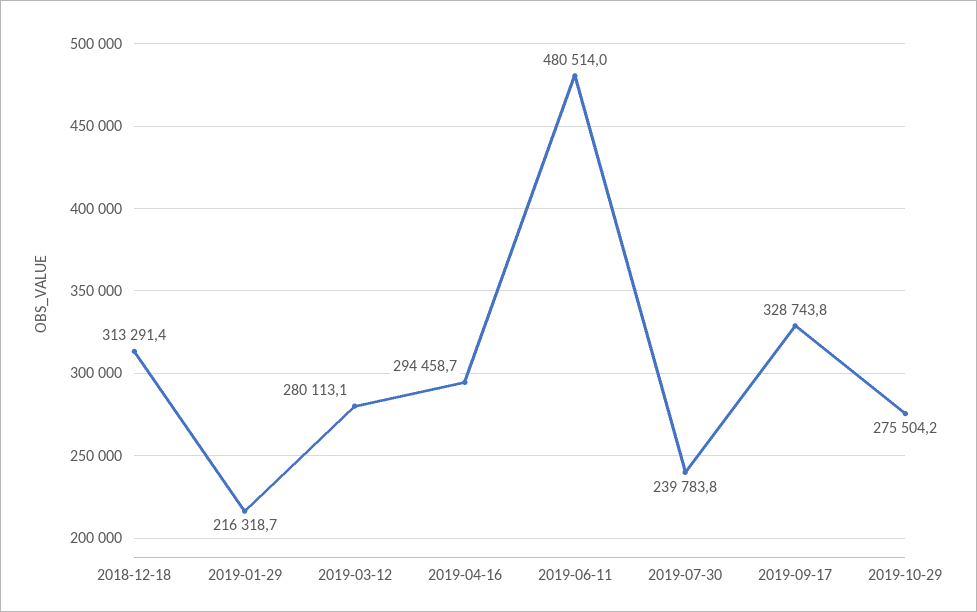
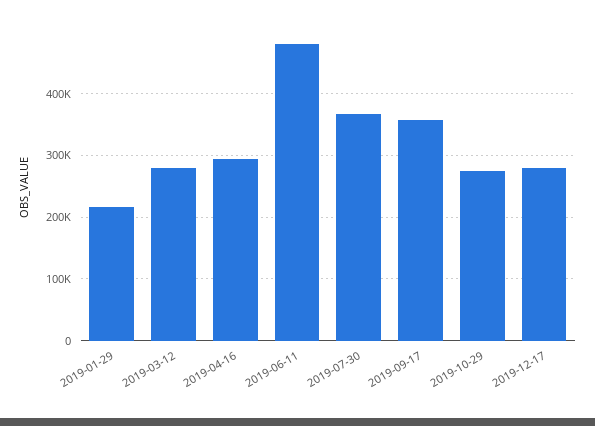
2018-12-18: 313291.4 -> none
2019-07-30: 239783.8 -> 370000
2019-09-17: 328743.8 -> 360000
2019-12-17: none -> 280000

